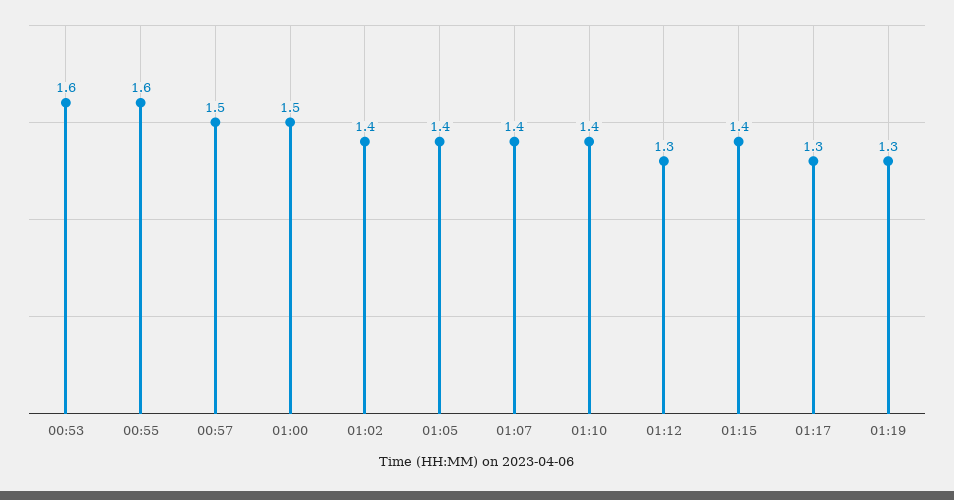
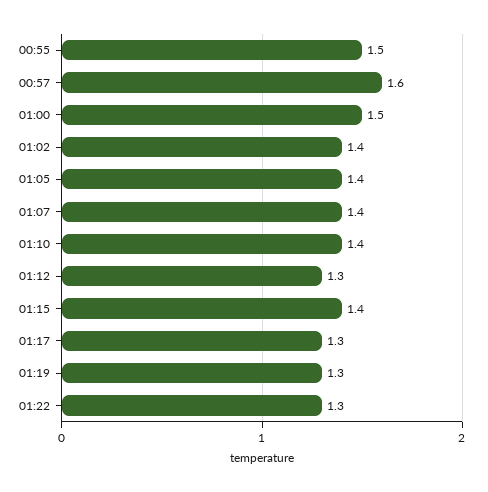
00:53: 1.6 -> none
00:55: 1.6 -> 1.5
00:57: 1.5 -> 1.6
01:22: none -> 1.3

